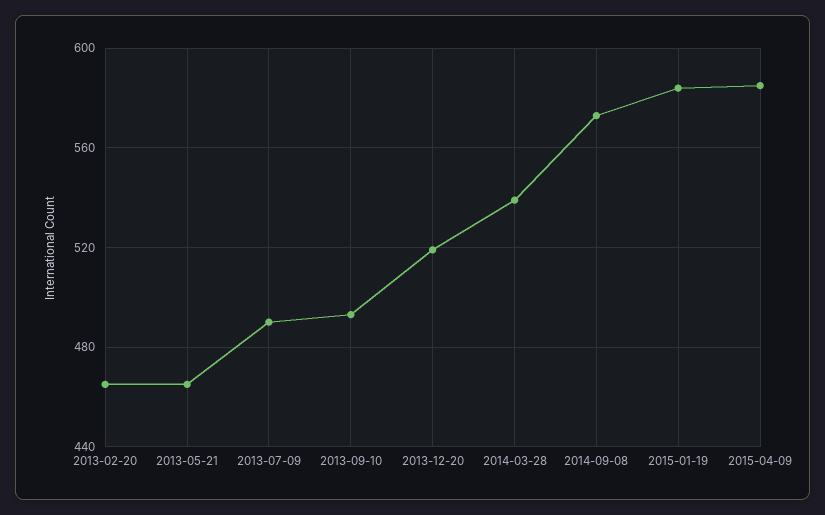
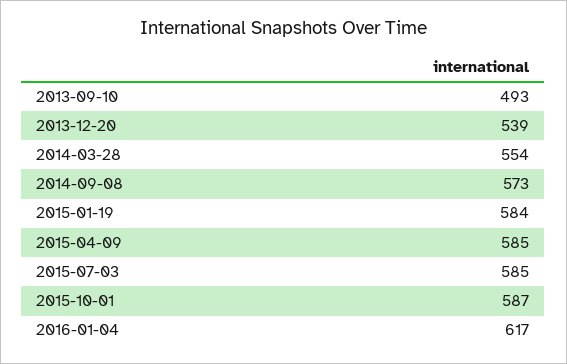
2013-02-20: 465 -> none
2013-05-21: 465 -> none
2013-07-09: 490 -> none
2013-12-20: 520 -> 539
2014-03-28: 540 -> 554
2015-07-03: none -> 585
2015-10-01: none -> 587
2016-01-04: none -> 617

